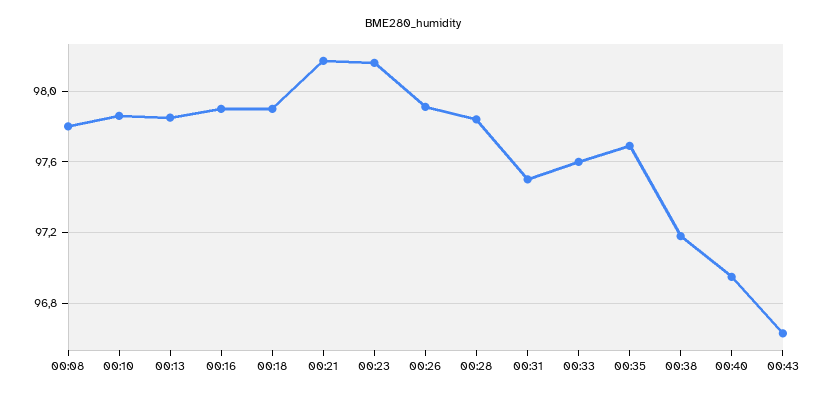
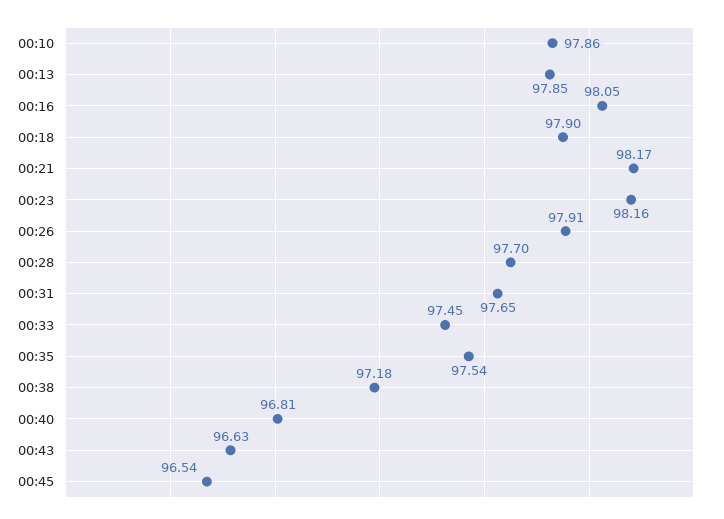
00:08: 97.8 -> none
00:16: 97.9 -> 98.05
00:28: 97.85 -> 97.7
00:31: 97.5 -> 97.65
00:33: 97.6 -> 97.45
00:35: 97.7 -> 97.54
00:40: 96.95 -> 96.81
00:45: none -> 96.54

